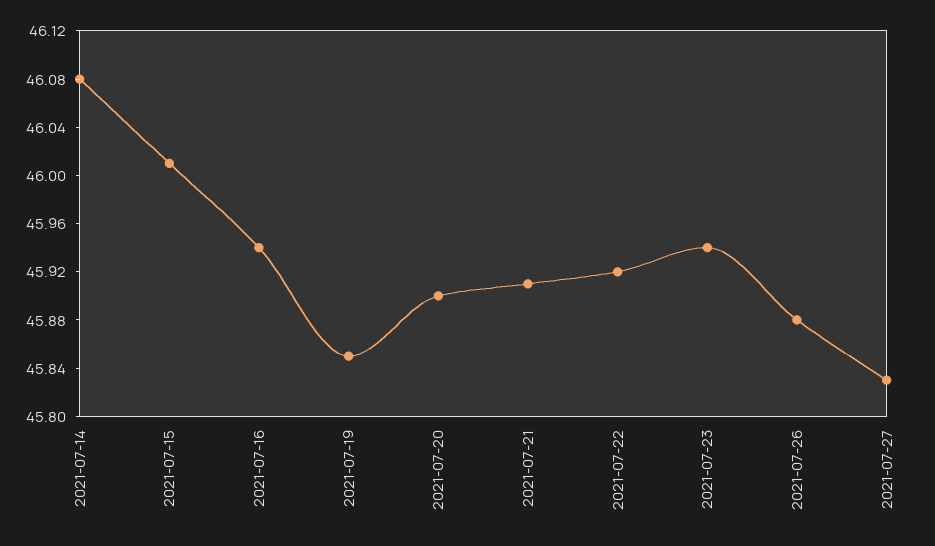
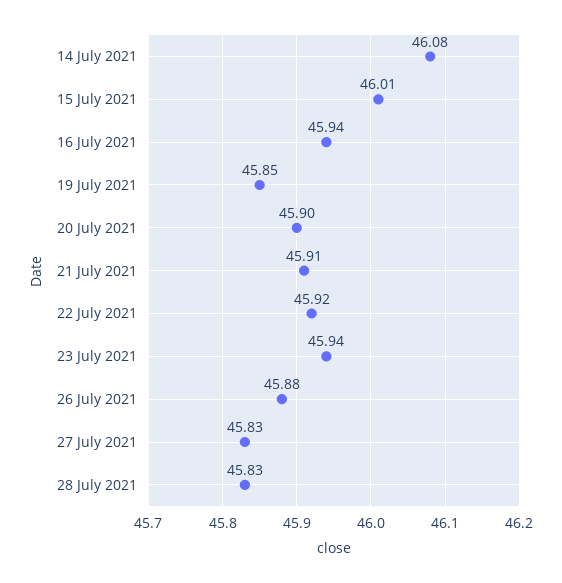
28 July 2021: none -> 45.83

